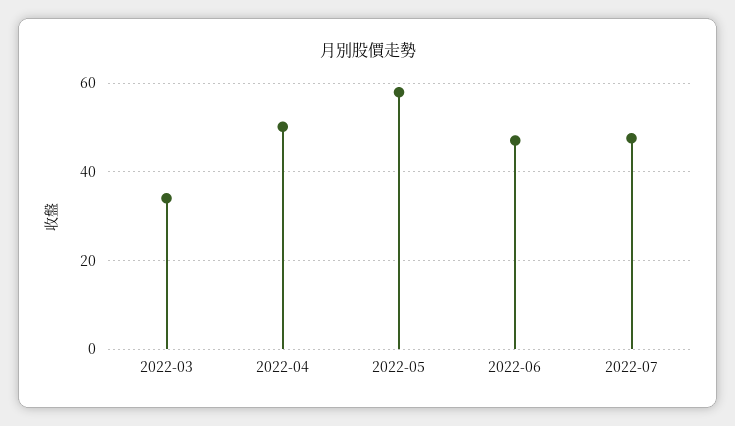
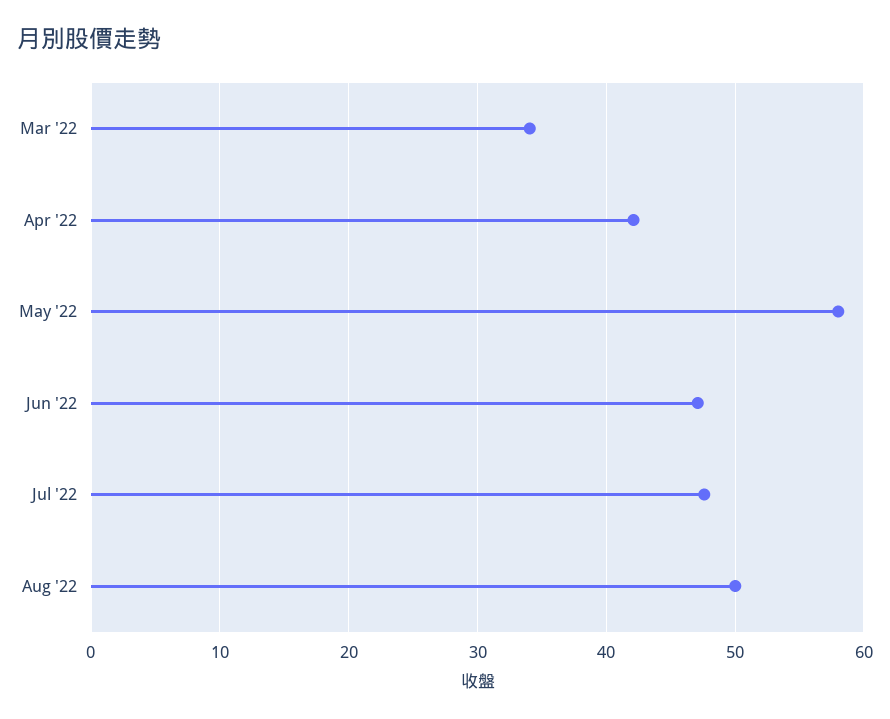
2022-04: 50 -> 42
Aug '22: none -> 50

